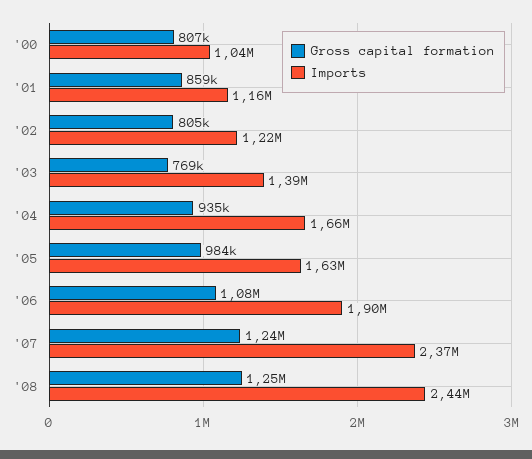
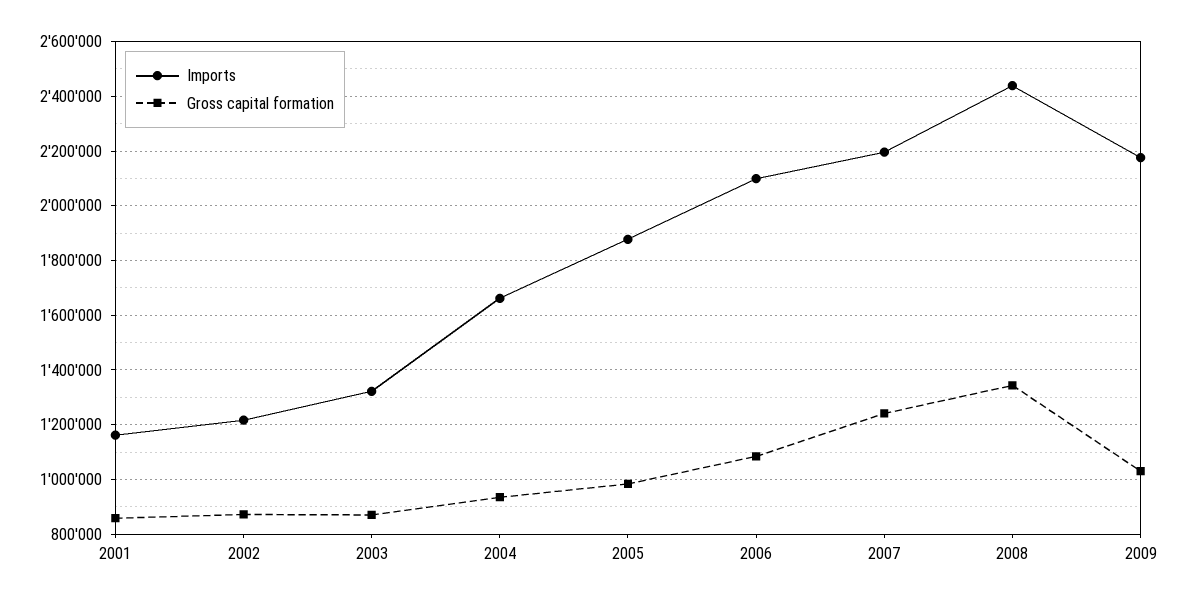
Gross capital formation, '00: 807000 -> none
Imports, '00: 1040000 -> none
Gross capital formation, '02: 805000 -> 875000
Gross capital formation, '03: 769000 -> 875000
Imports, '03: 1390000 -> 1325000
Imports, '05: 1630000 -> 1875000
Imports, '06: 1900000 -> 2100000
Imports, '07: 2370000 -> 2200000
Gross capital formation, '08: 1250000 -> 1350000
Imports, 2009: none -> 2175000
Gross capital formation, 2009: none -> 1025000

